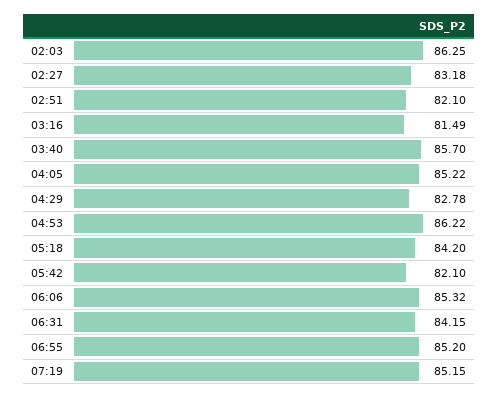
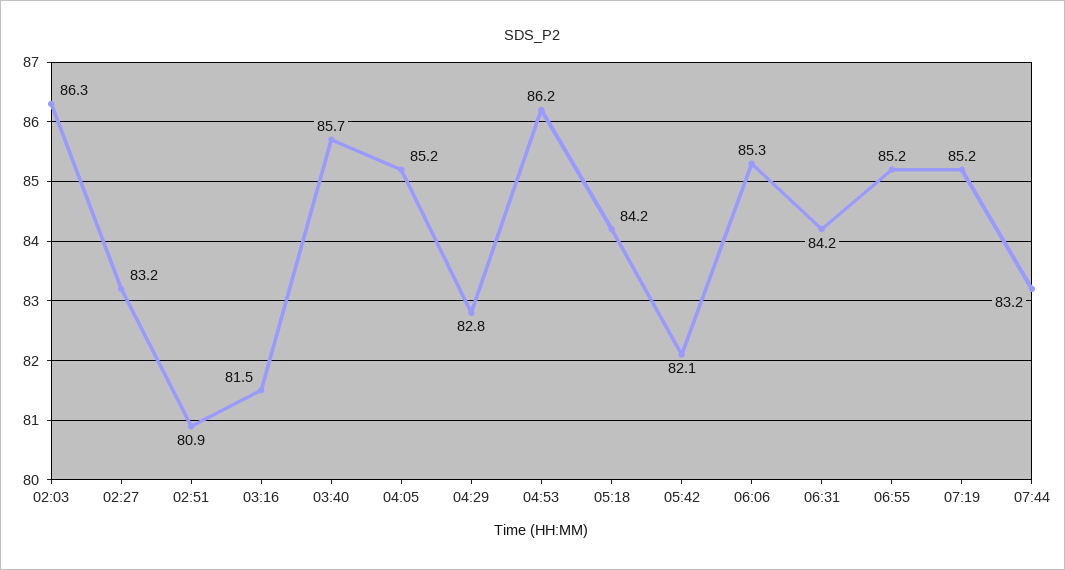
02:51: 82.1 -> 80.9
07:44: none -> 83.2

